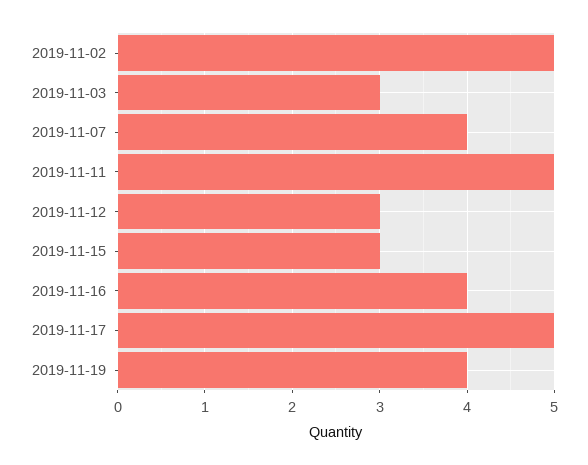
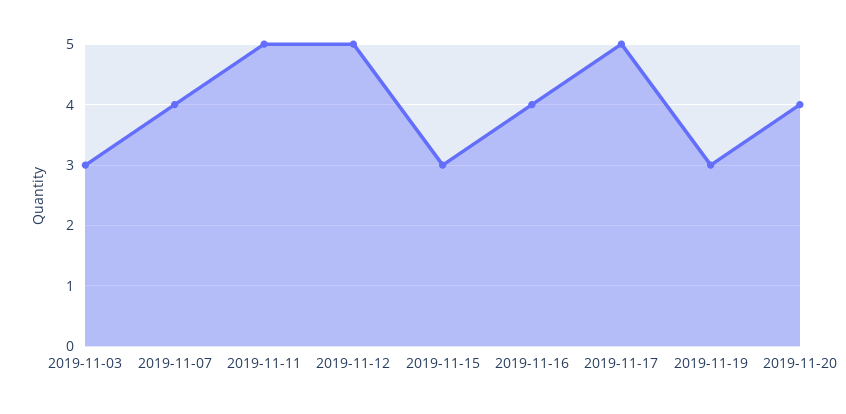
2019-11-02: 5 -> none
2019-11-12: 3 -> 5
2019-11-19: 4 -> 3
2019-11-20: none -> 4

